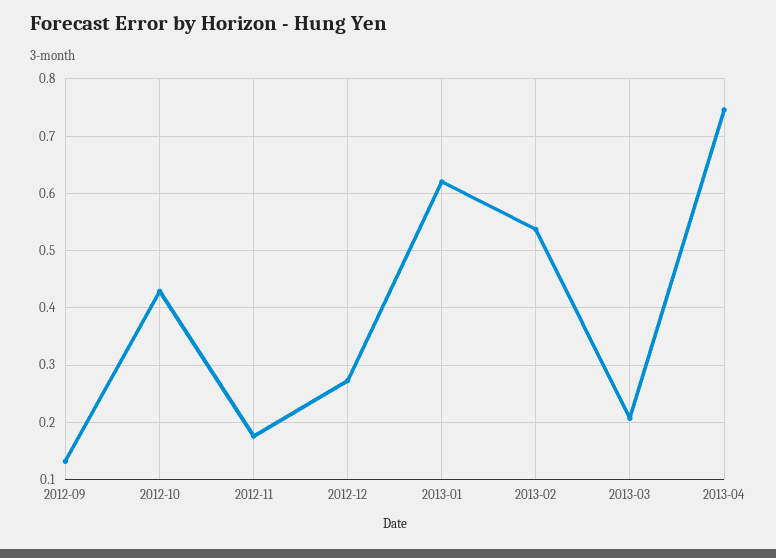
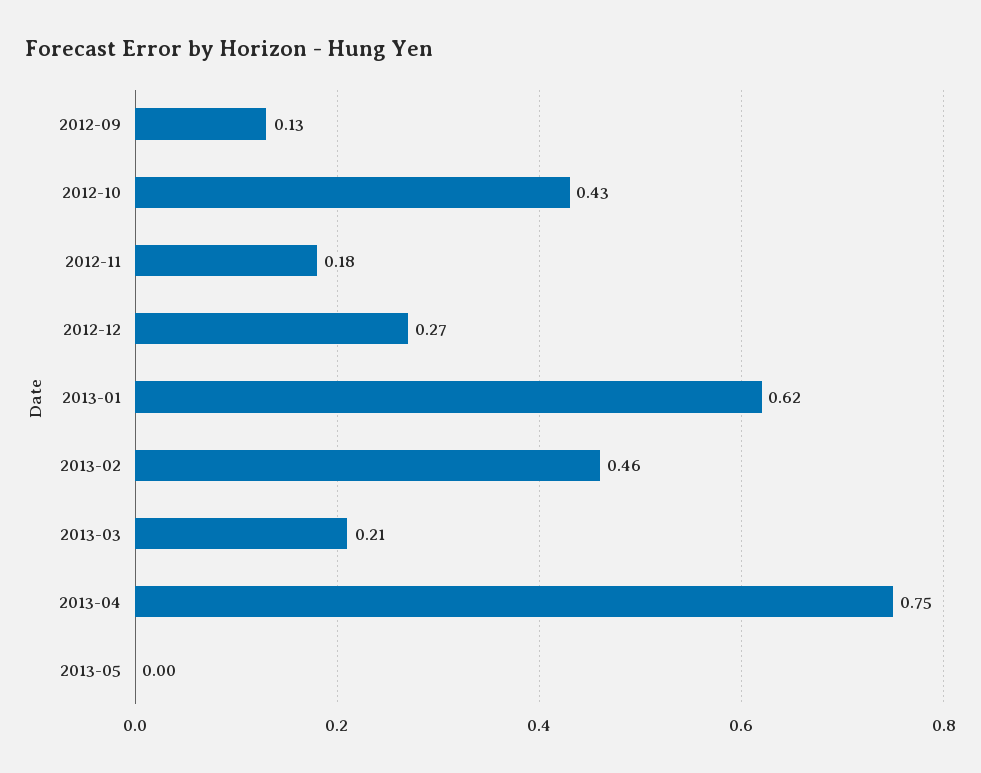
2013-02: 0.54 -> 0.46
2013-05: none -> 0

